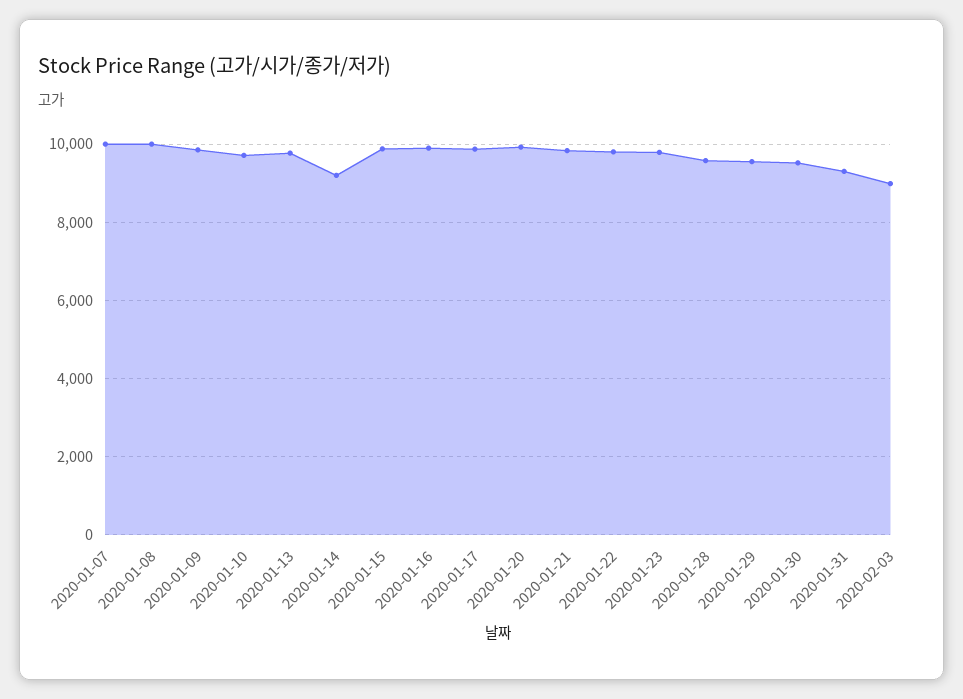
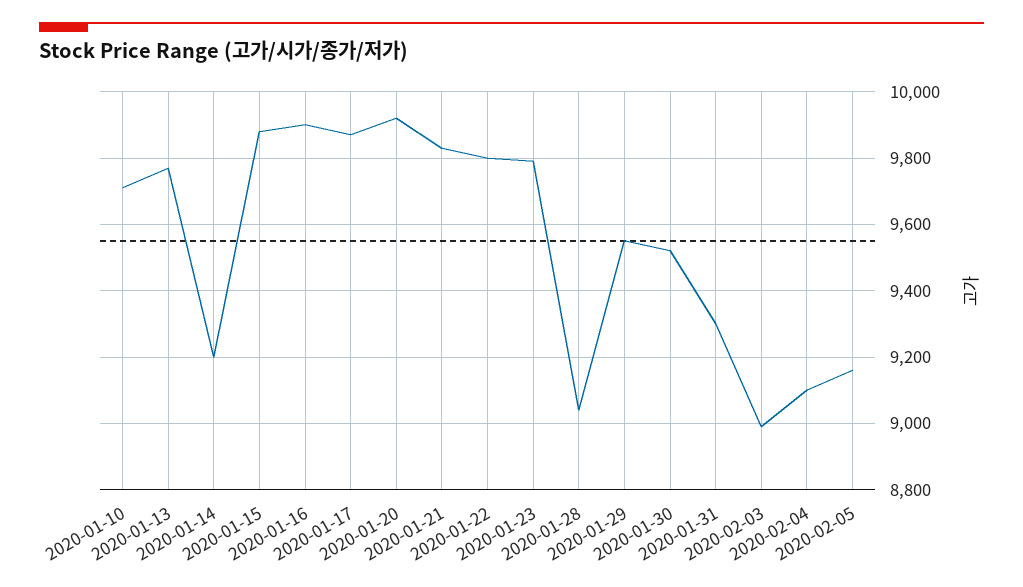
2020-01-07: 10000 -> none
2020-01-08: 10000 -> none
2020-01-09: 9800 -> none
2020-01-28: 9600 -> 9040
2020-02-04: none -> 9100
2020-02-05: none -> 9160

